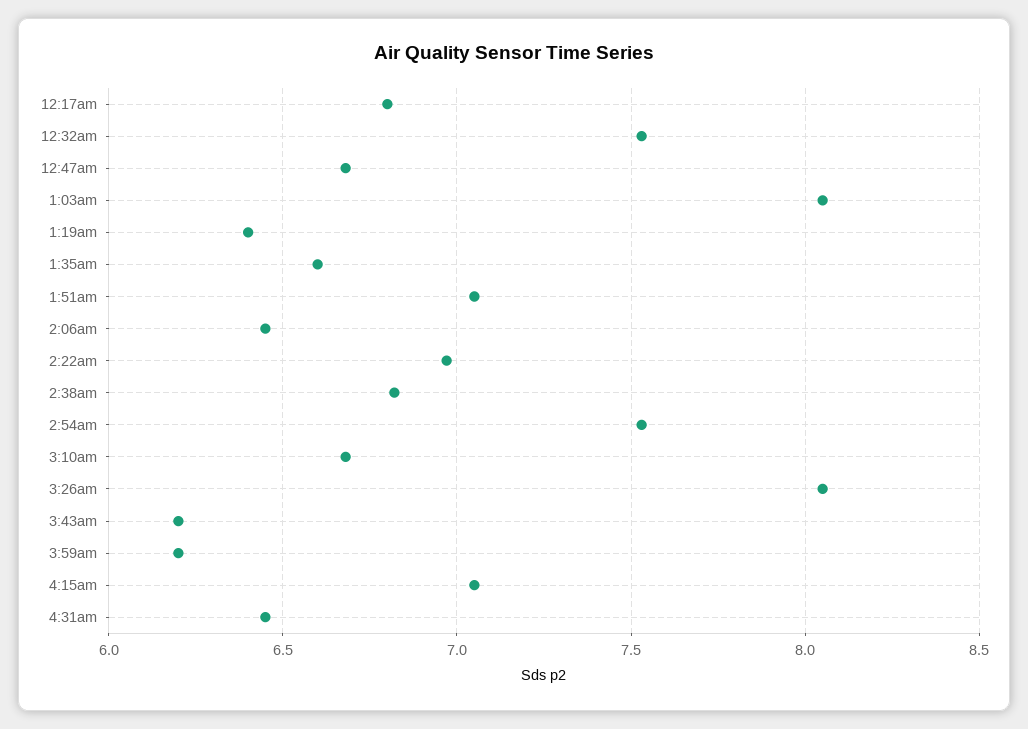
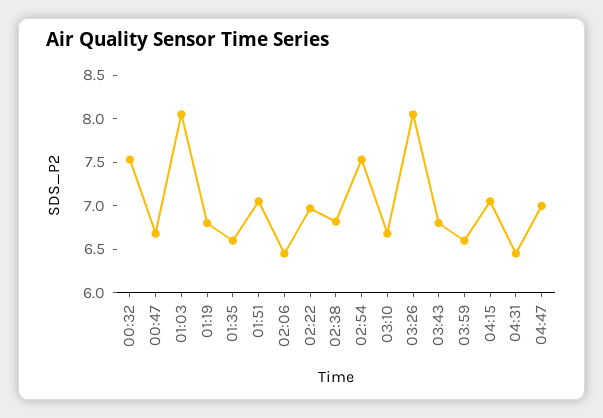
12:17am: 6.8 -> none
1:19am: 6.4 -> 6.8
3:43am: 6.2 -> 6.8
3:59am: 6.2 -> 6.6
04:47: none -> 7

